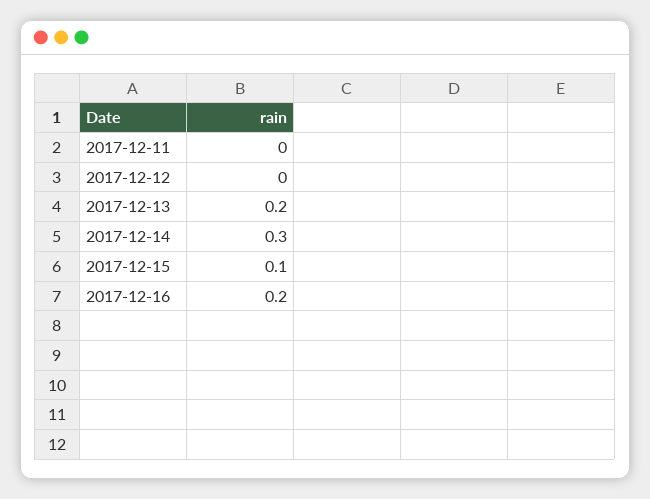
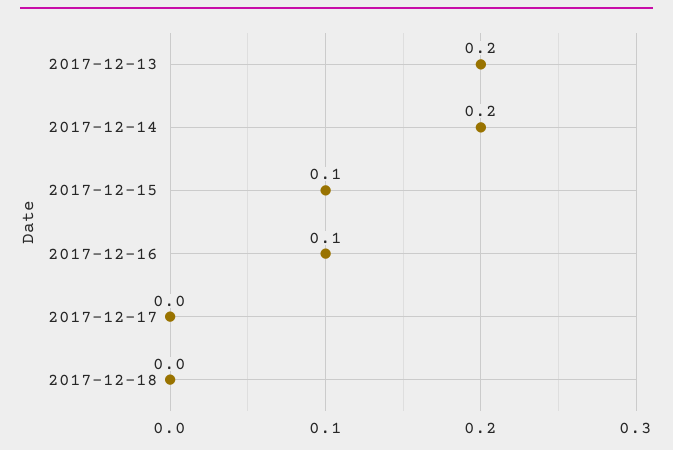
2017-12-11: 0 -> none
2017-12-12: 0 -> none
2017-12-14: 0.3 -> 0.2
2017-12-16: 0.2 -> 0.1
2017-12-17: none -> 0
2017-12-18: none -> 0

